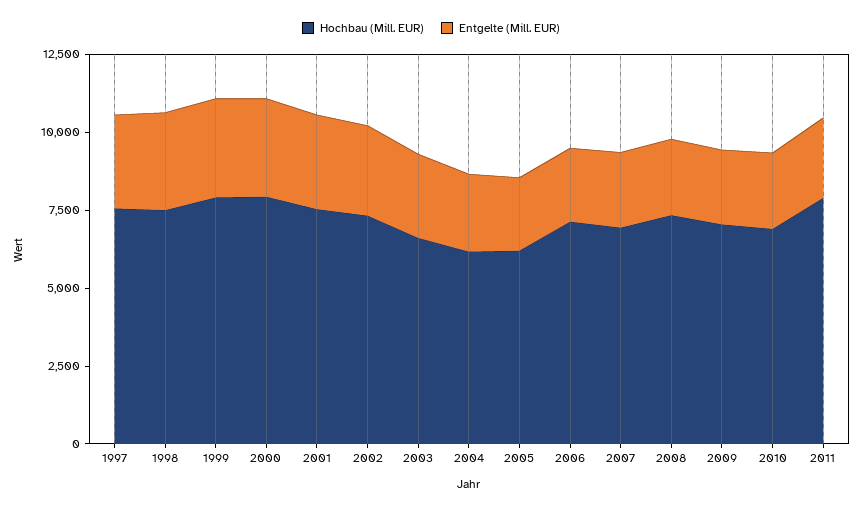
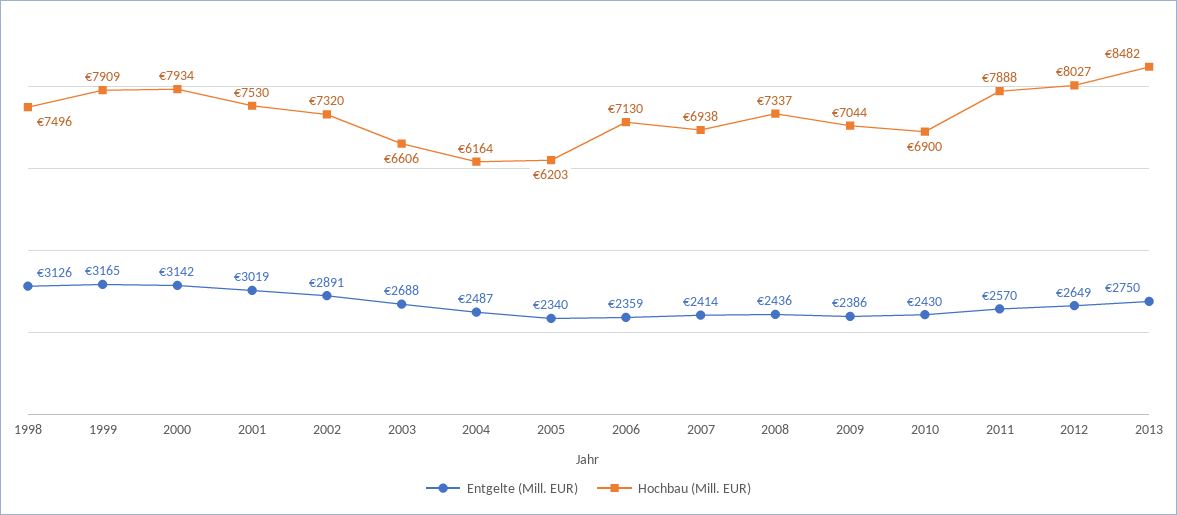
Hochbau (Mill. EUR), 1997: 7500 -> none
Entgelte (Mill. EUR), 1997: 3000 -> none
Entgelte (Mill. EUR), 2012: none -> 2649
Hochbau (Mill. EUR), 2012: none -> 8027
Entgelte (Mill. EUR), 2013: none -> 2750
Hochbau (Mill. EUR), 2013: none -> 8482

